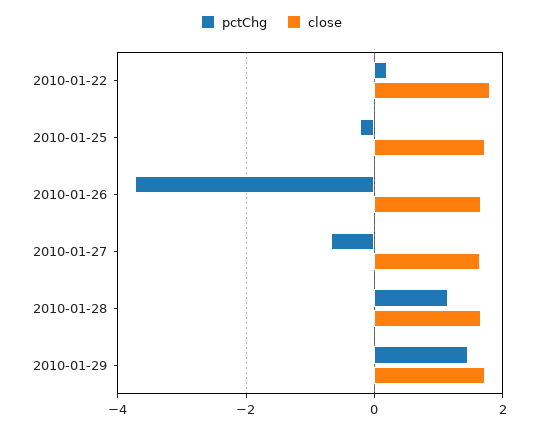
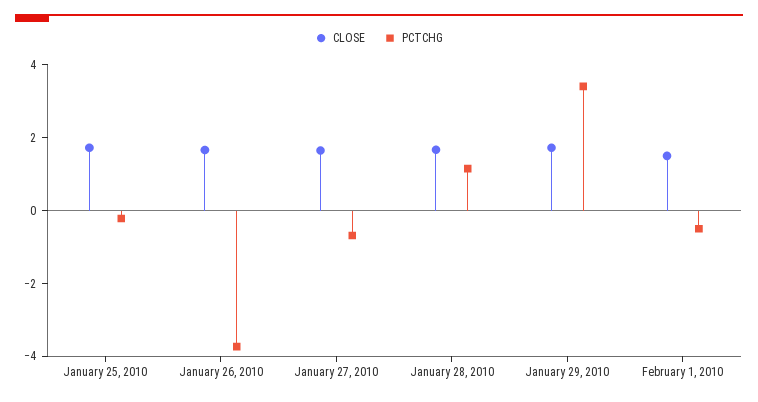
pctChg, 2010-01-22: 0.2 -> none
close, 2010-01-22: 1.8 -> none
pctChg, 2010-01-29: 1.4 -> 3.5
close, February 1, 2010: none -> 1.5
pctChg, February 1, 2010: none -> -0.5

